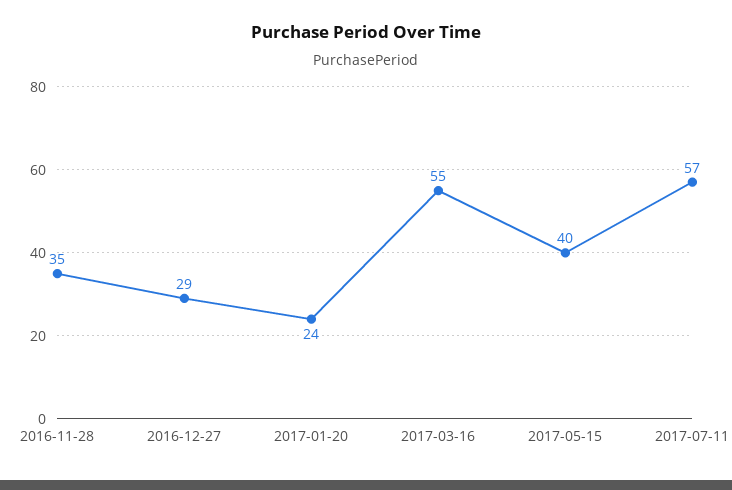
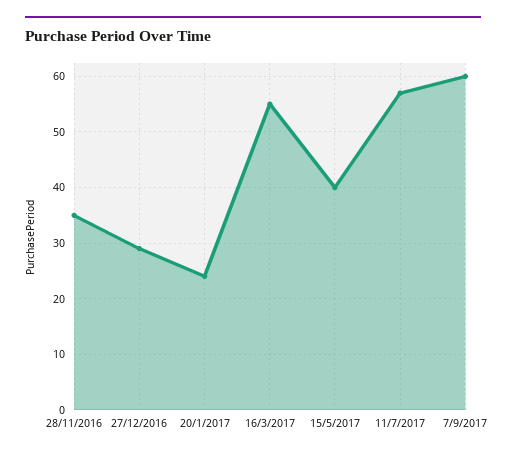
7/9/2017: none -> 60

